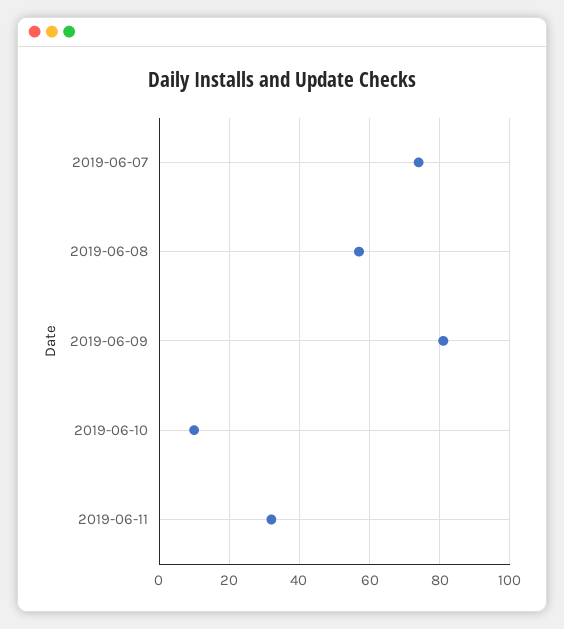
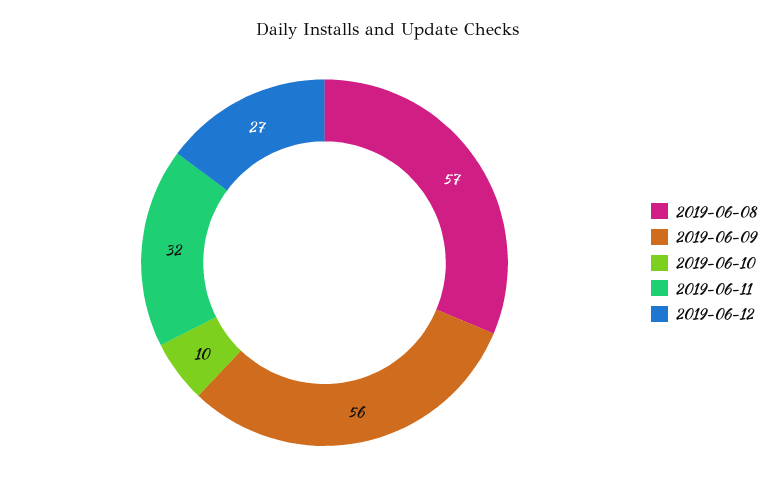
2019-06-07: 75 -> none
2019-06-09: 80 -> 56
2019-06-12: none -> 27

